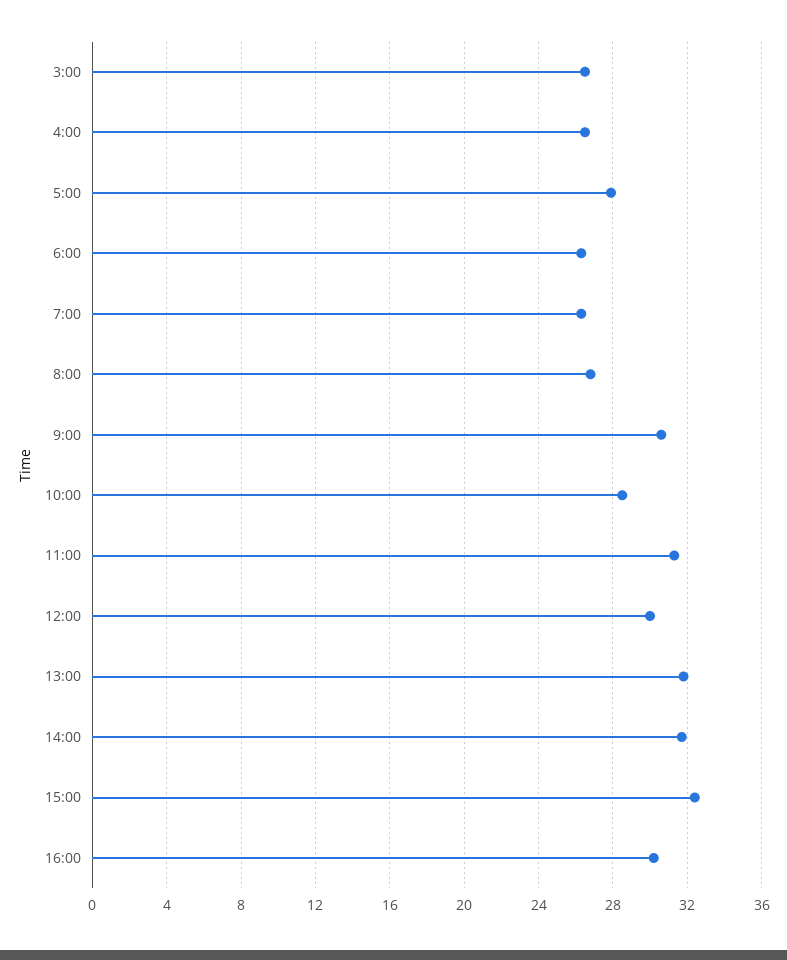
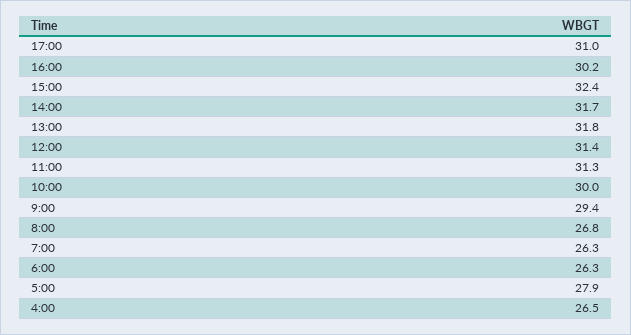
3:00: 26.5 -> none
9:00: 30.5 -> 29.4
10:00: 28.5 -> 30
12:00: 30 -> 31.4
17:00: none -> 31

